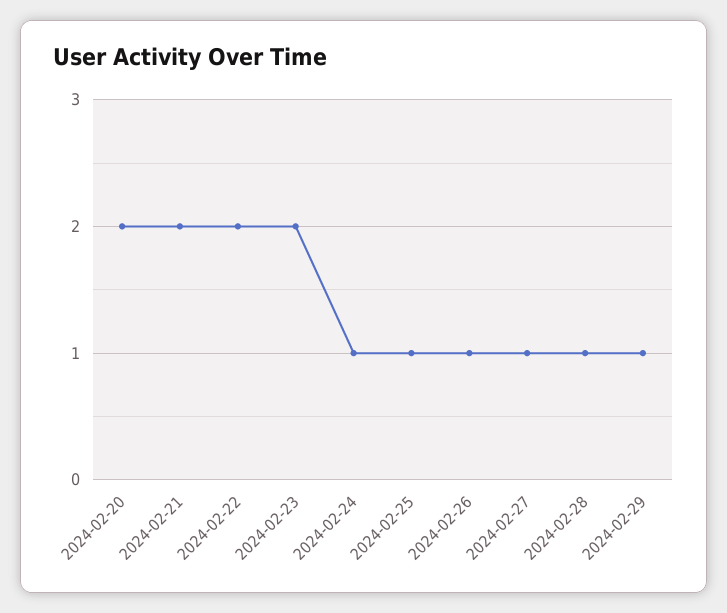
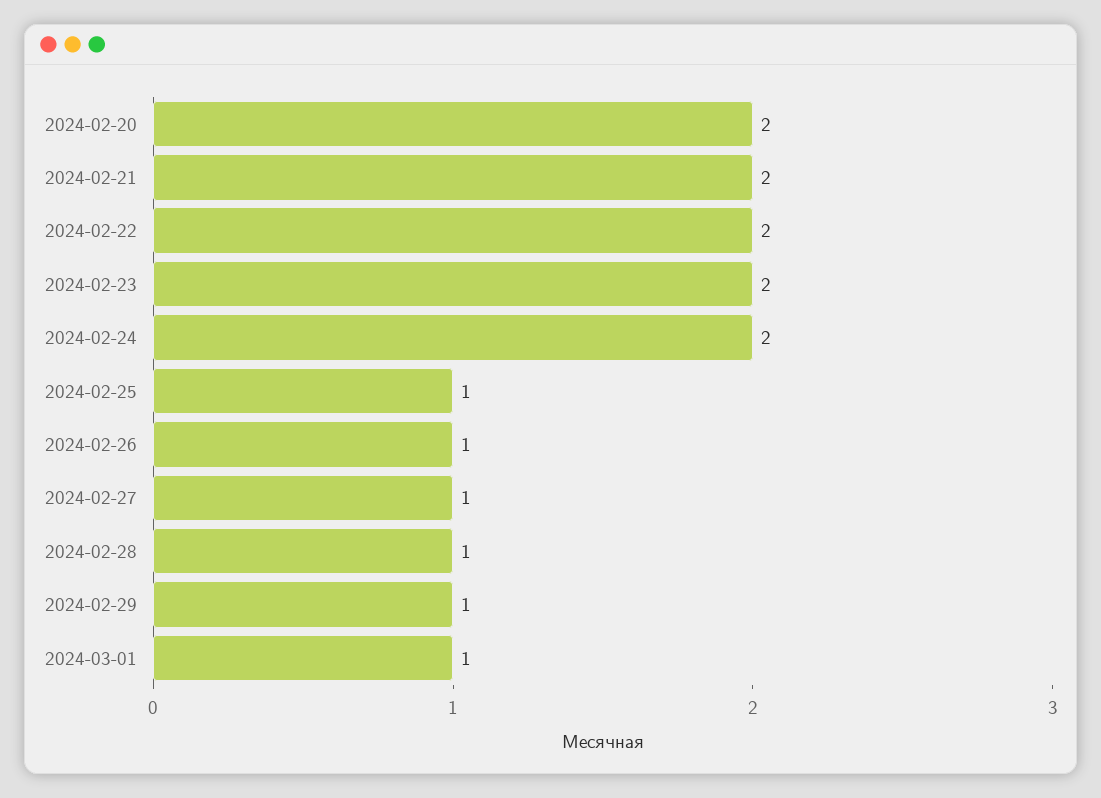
2024-02-24: 1 -> 2
2024-03-01: none -> 1

